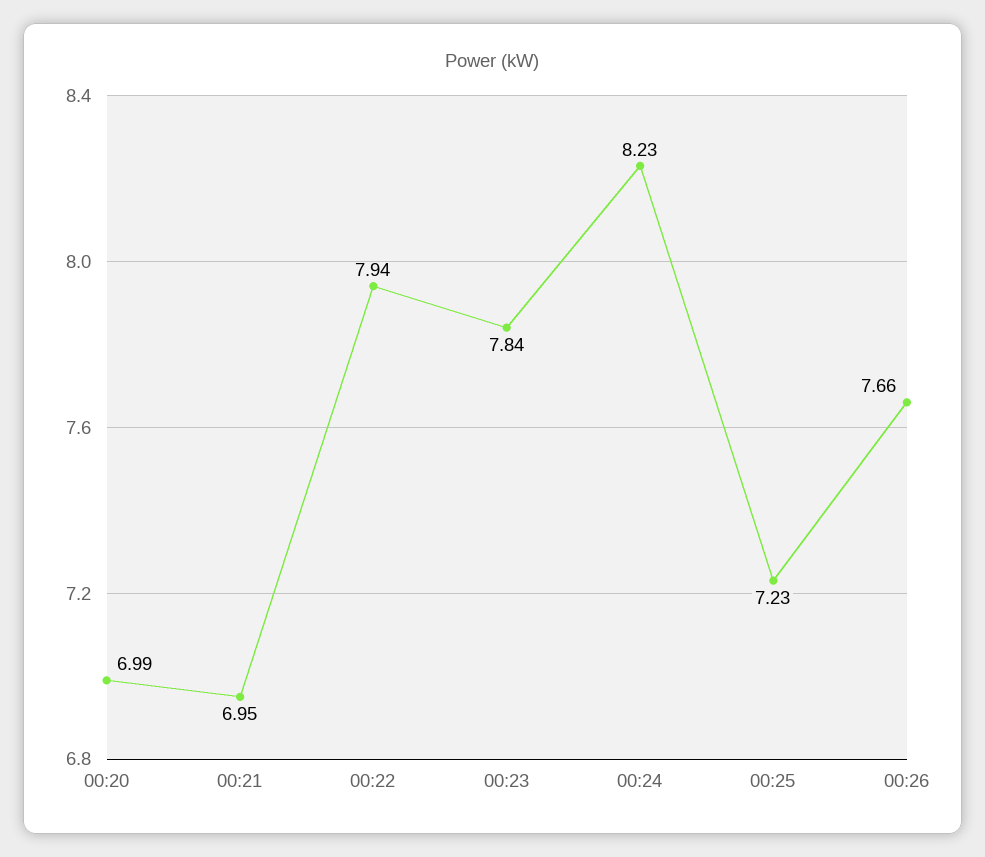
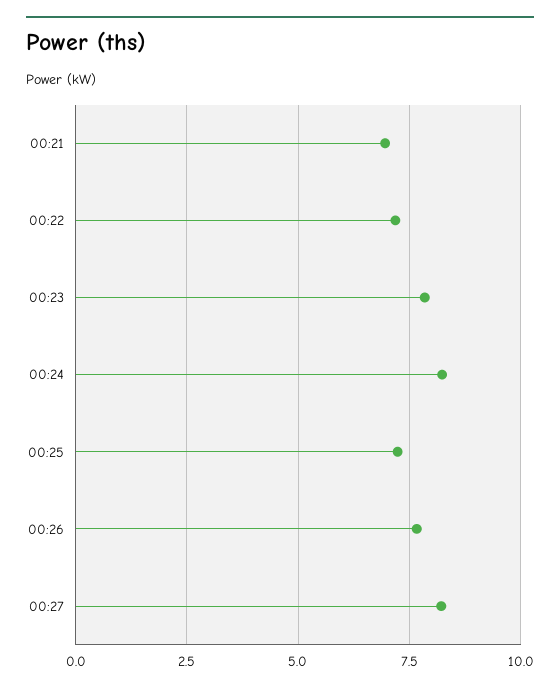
00:20: 6.99 -> none
00:22: 7.94 -> 7.25
00:27: none -> 8.25

